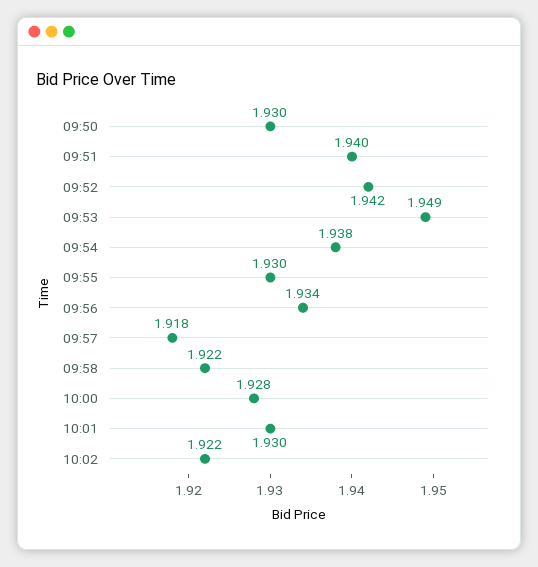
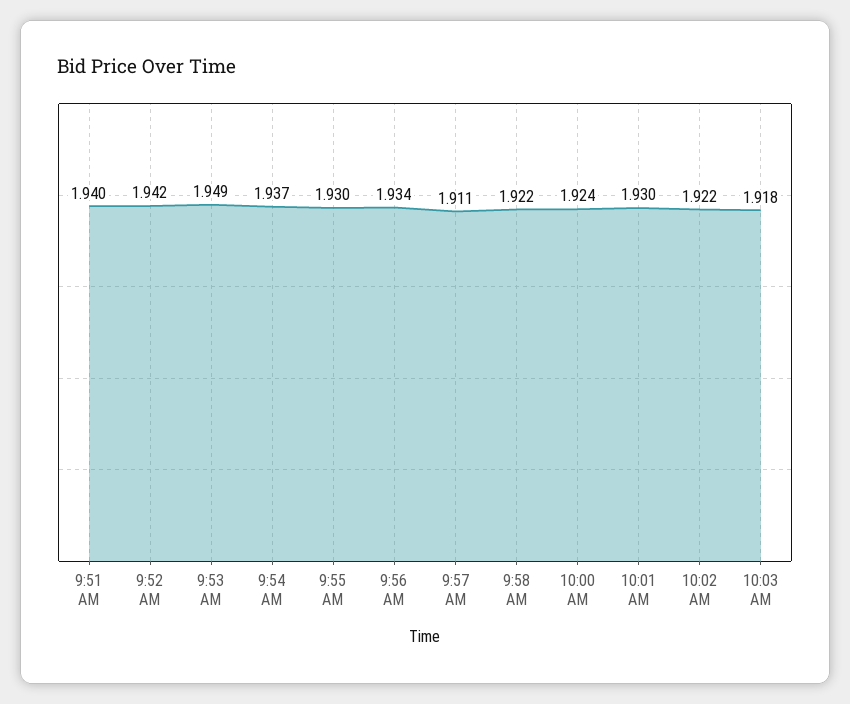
09:50: 1.93 -> none
09:54: 1.938 -> 1.937
09:57: 1.918 -> 1.911
10:00: 1.928 -> 1.924
10:03 AM: none -> 1.918

